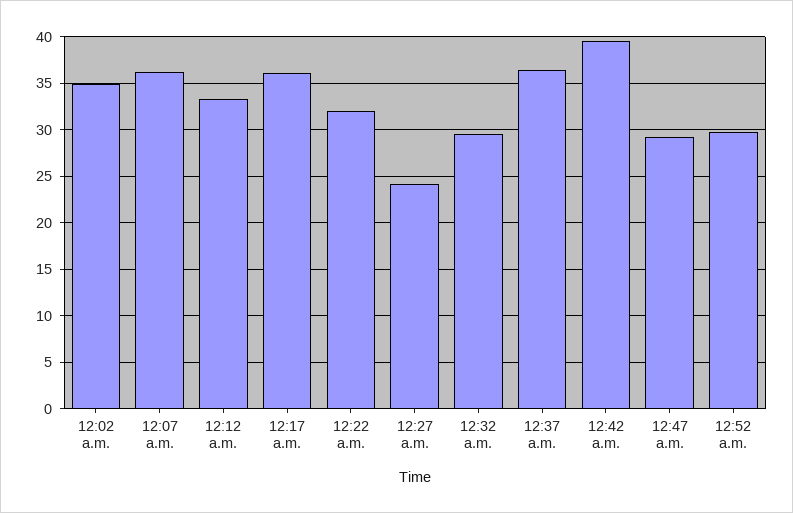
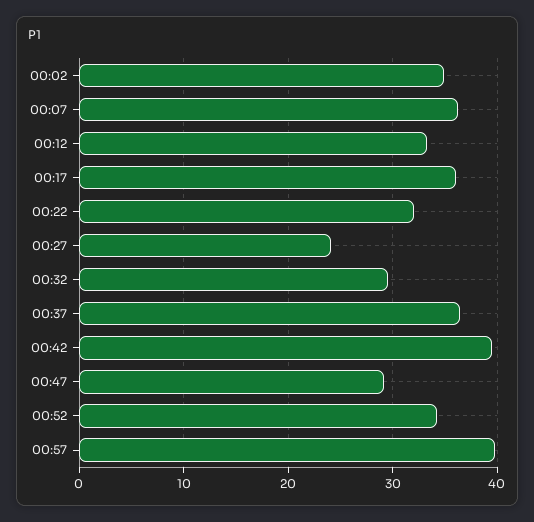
12:52 a.m.: 30 -> 34
00:57: none -> 40

